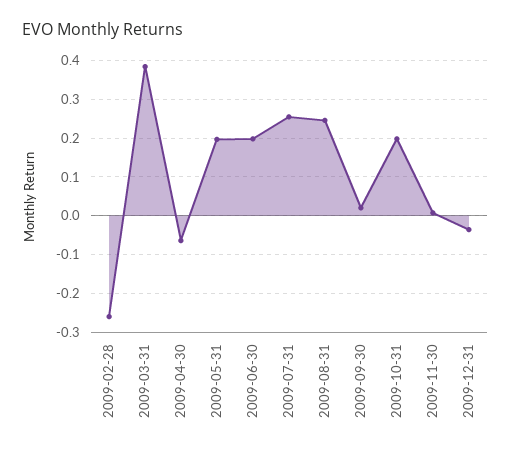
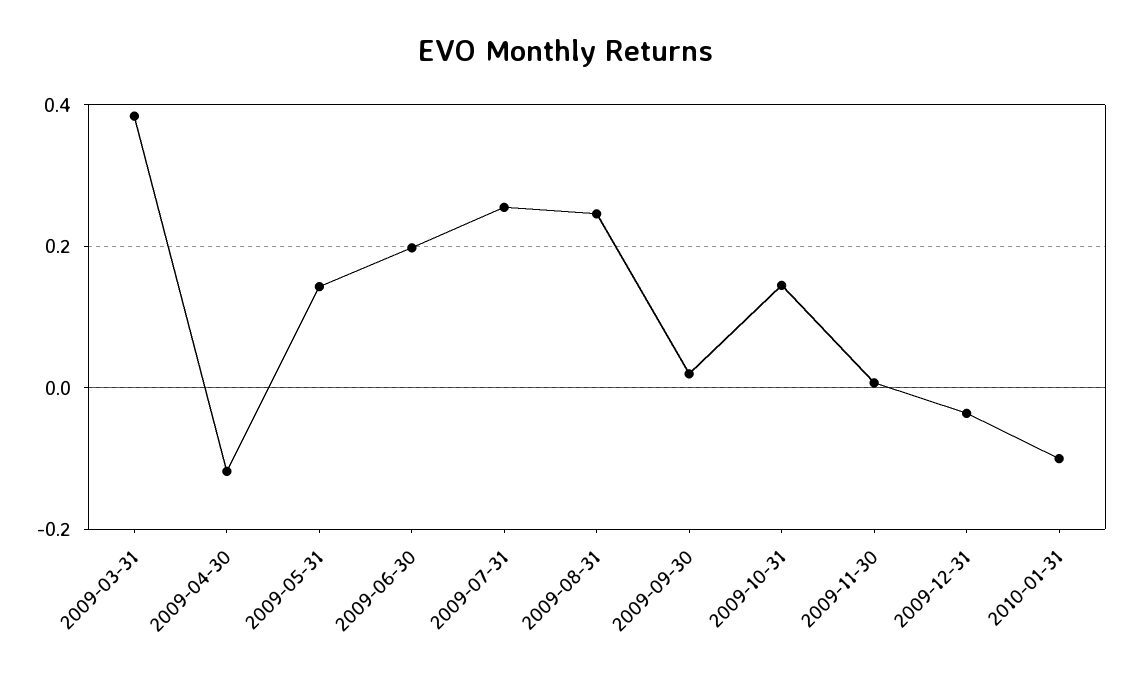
2009-02-28: -0.26 -> none
2009-04-30: -0.06 -> -0.12
2009-05-31: 0.2 -> 0.14
2009-10-31: 0.2 -> 0.14
2010-01-31: none -> -0.1

